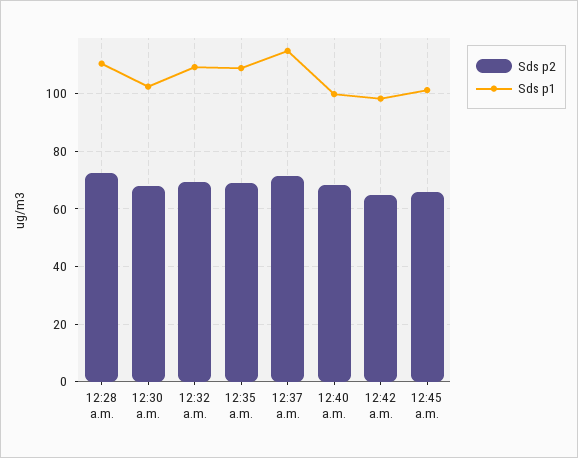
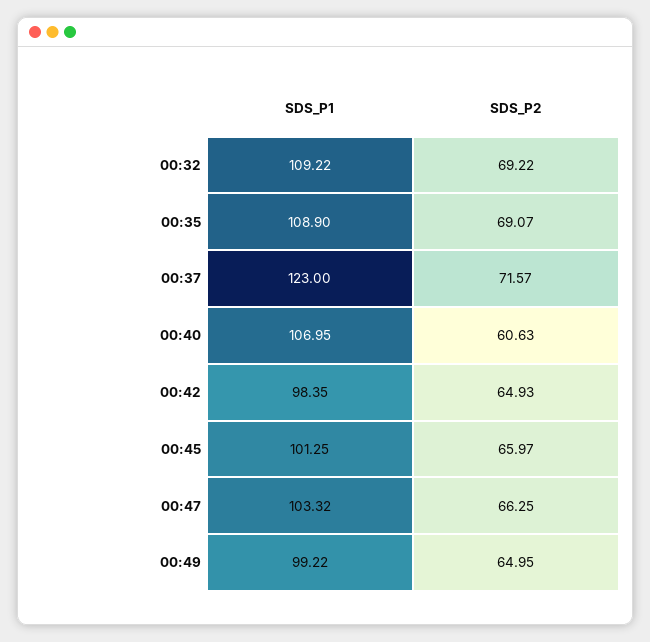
Sds p2, 12:28 a.m.: 72.5 -> none
Sds p1, 12:28 a.m.: 110 -> none
Sds p2, 12:30 a.m.: 67.5 -> none
Sds p1, 12:30 a.m.: 102.5 -> none
Sds p1, 12:37 a.m.: 115 -> 123
Sds p2, 12:40 a.m.: 67.5 -> 60.63
Sds p1, 12:40 a.m.: 100 -> 106.95
Sds p1, 00:47: none -> 103.32
Sds p2, 00:47: none -> 66.25
Sds p1, 00:49: none -> 99.22
Sds p2, 00:49: none -> 64.95

